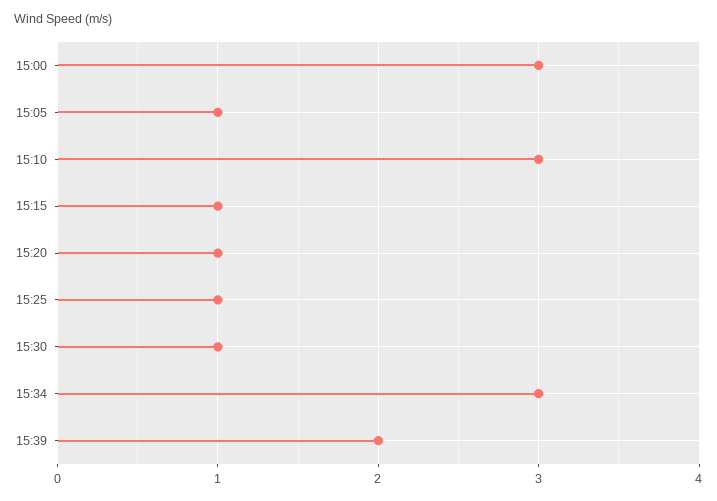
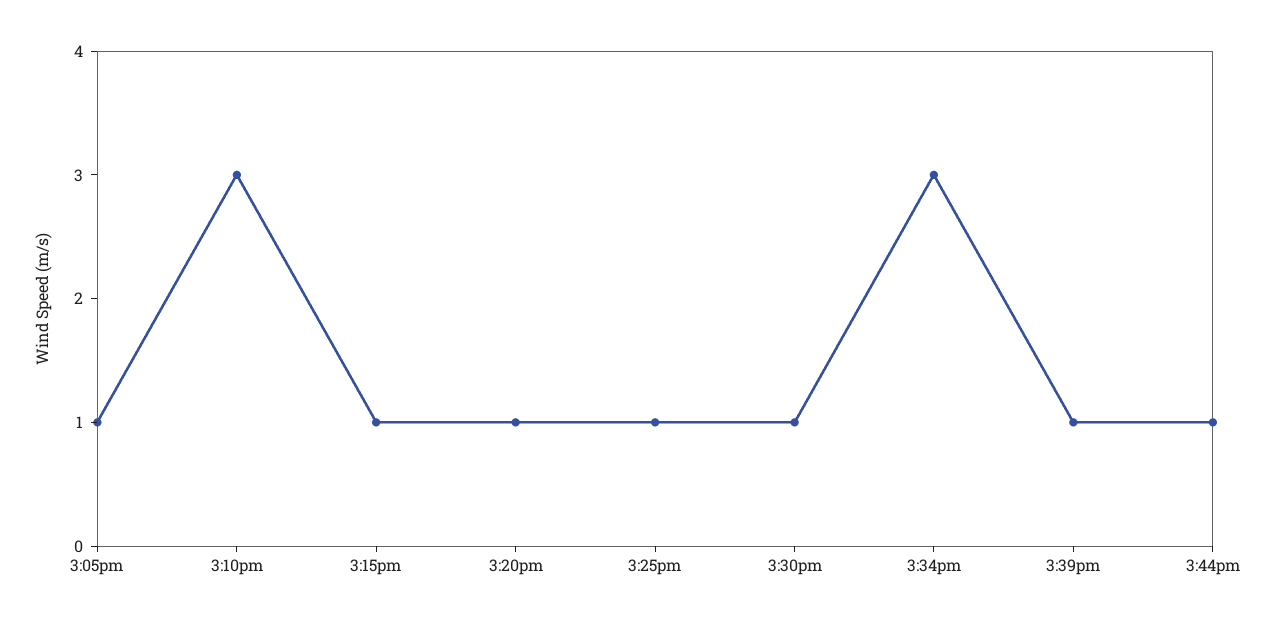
15:00: 3 -> none
15:39: 2 -> 1
3:44pm: none -> 1

